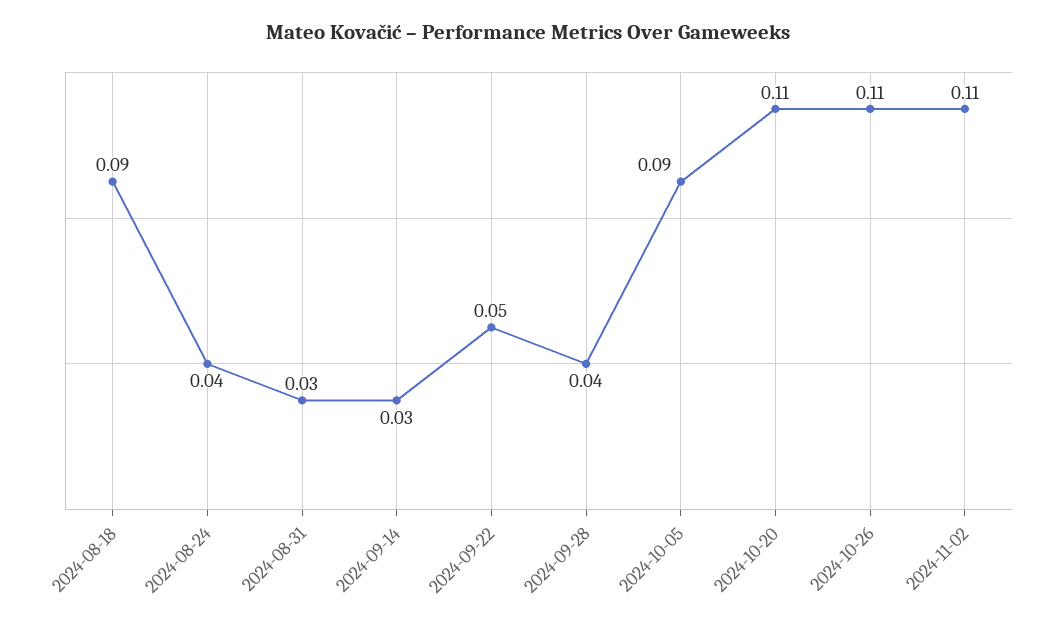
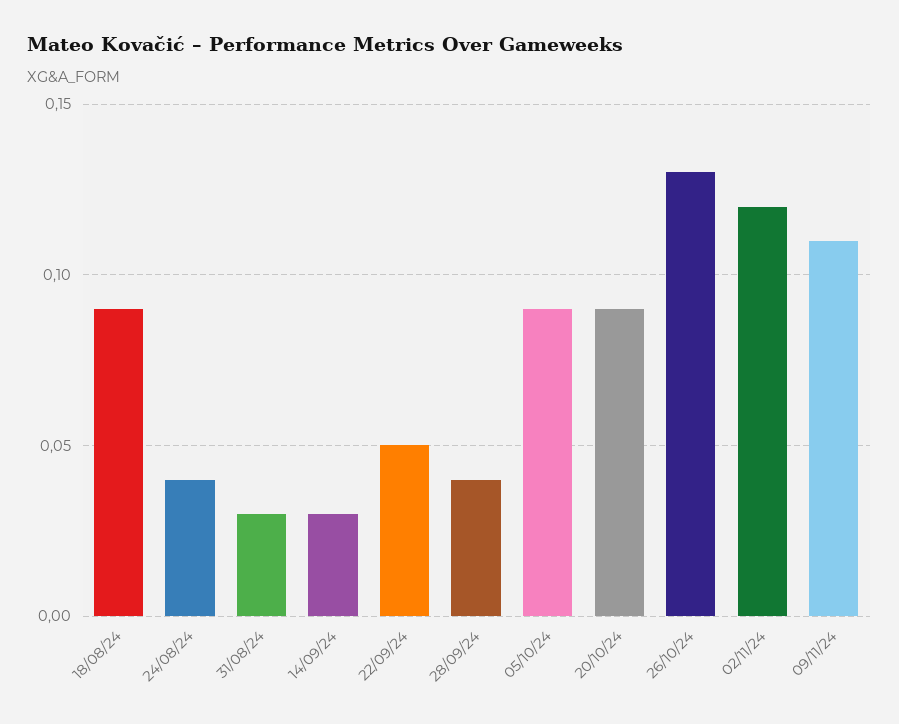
2024-10-20: 0.11 -> 0.09
2024-10-26: 0.11 -> 0.13
2024-11-02: 0.11 -> 0.12
09/11/24: none -> 0.11

